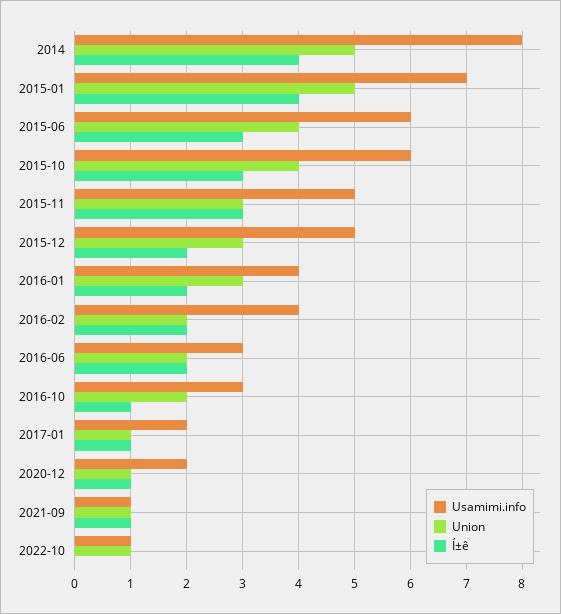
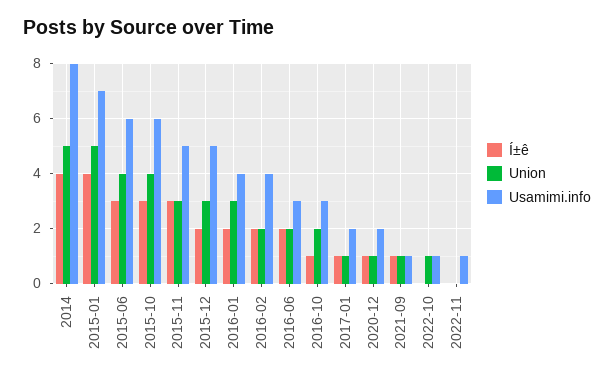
Í±ê, 2022-11: none -> 0
Union, 2022-11: none -> 0
Usamimi.info, 2022-11: none -> 1

